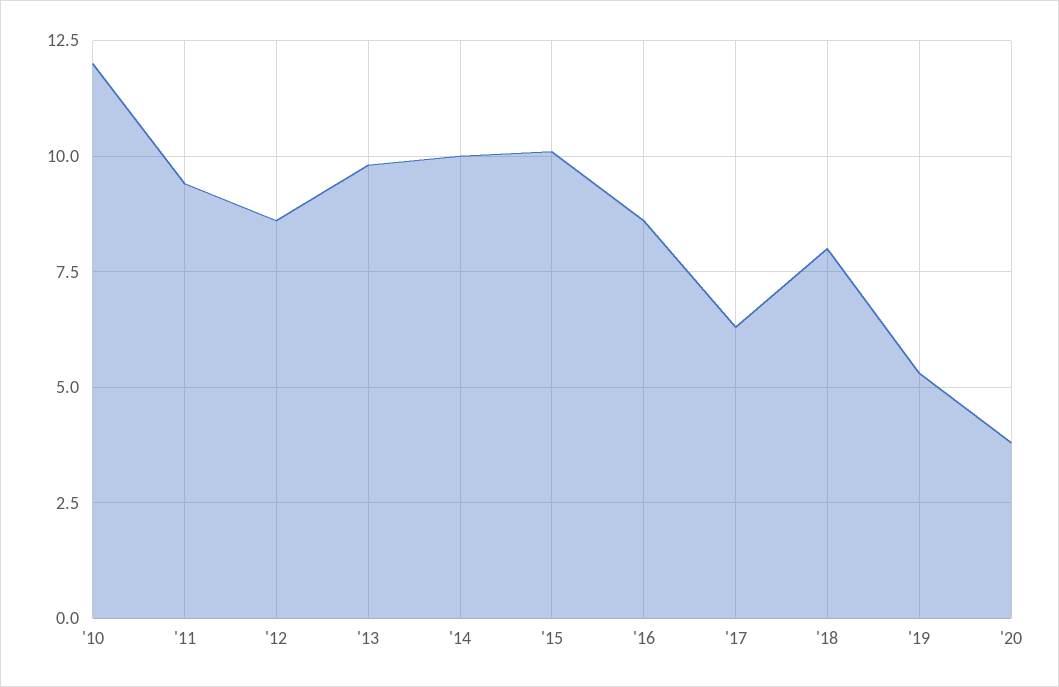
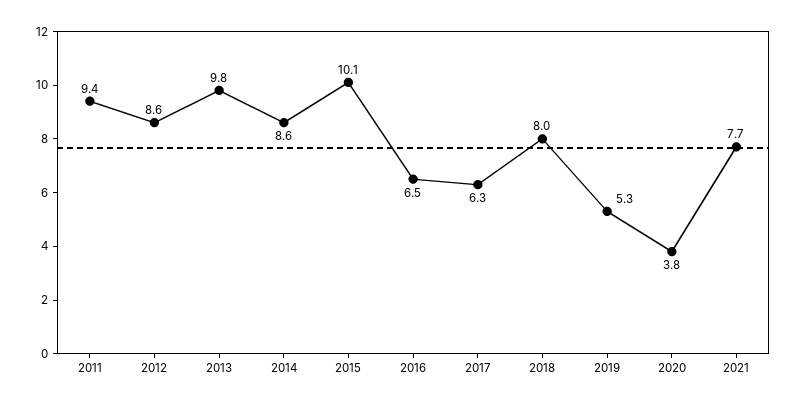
'10: 12 -> none
'14: 10 -> 8.6
'16: 8.5 -> 6.5
2021: none -> 7.7

